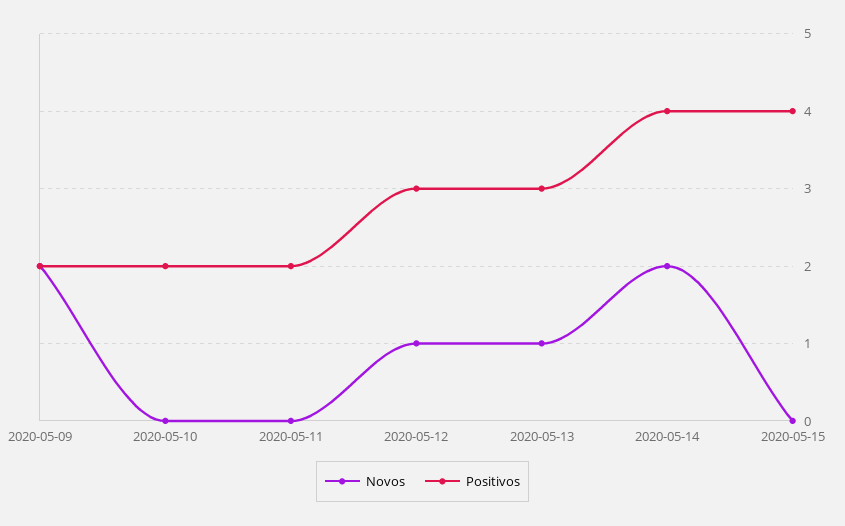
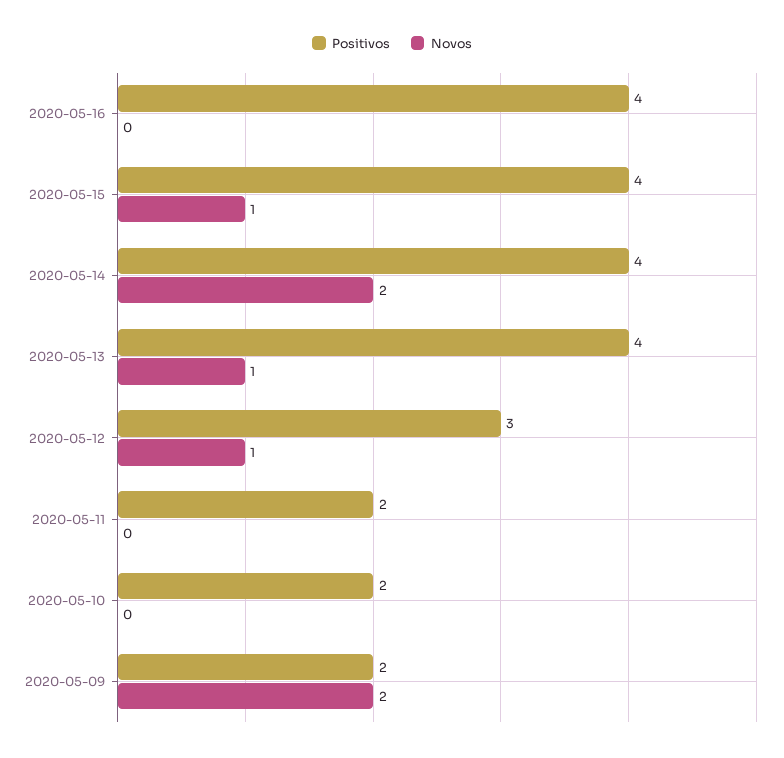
Positivos, 2020-05-13: 3 -> 4
Novos, 2020-05-15: 0 -> 1
Positivos, 2020-05-16: none -> 4
Novos, 2020-05-16: none -> 0

